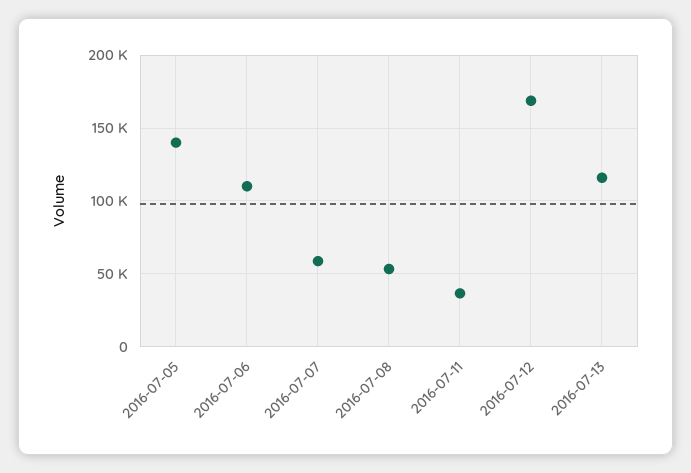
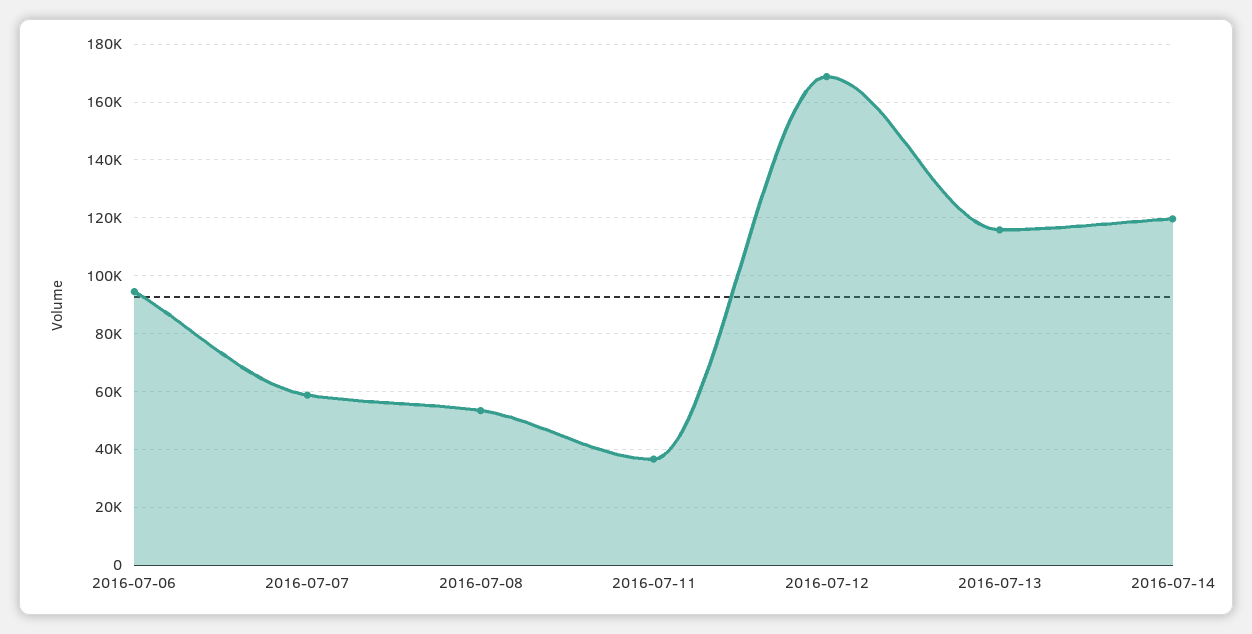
2016-07-05: 140000 -> none
2016-07-06: 110000 -> 95000
2016-07-14: none -> 120000

